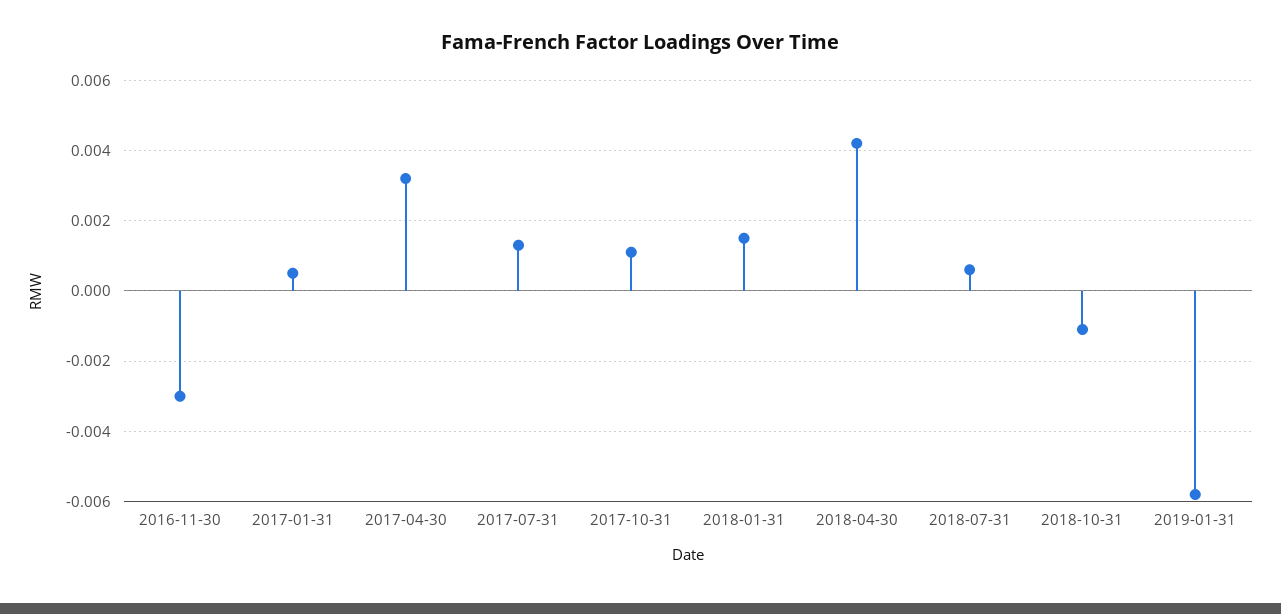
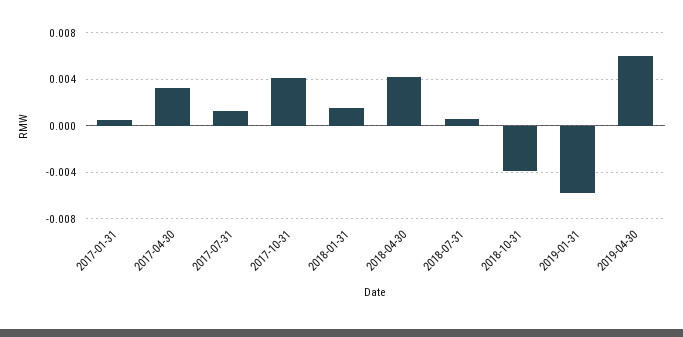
2016-11-30: -0.003 -> none
2017-10-31: 0.001 -> 0.004
2018-10-31: -0.001 -> -0.004
2019-04-30: none -> 0.006

